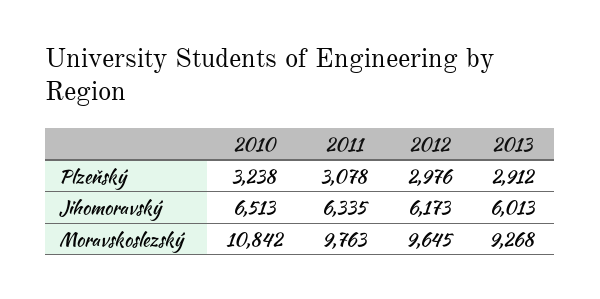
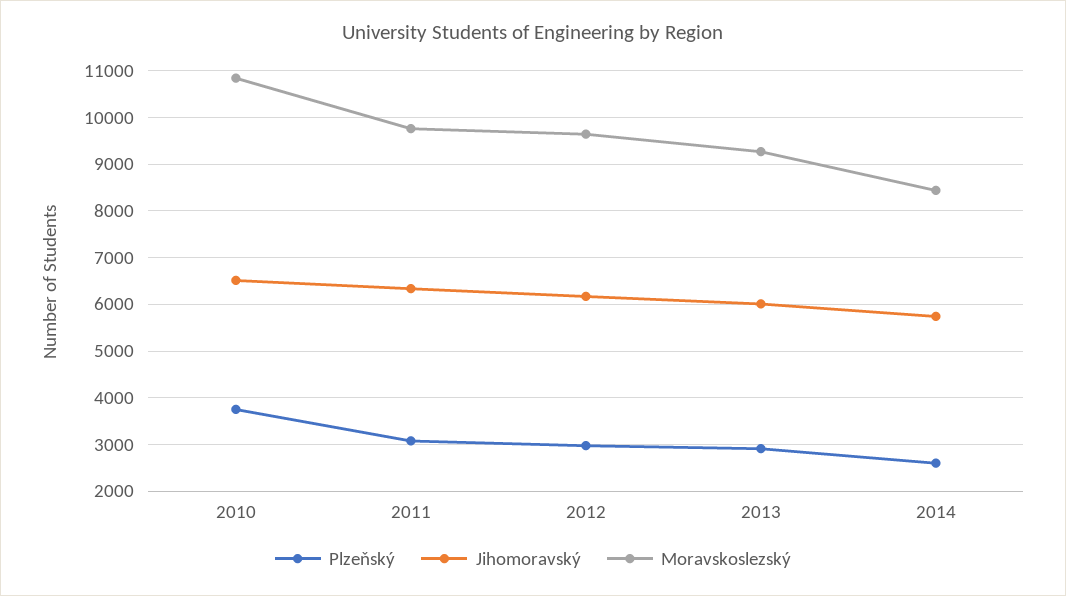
Plzeňský, 2010: 3238 -> 3800
Plzeňský, 2014: none -> 2600
Jihomoravský, 2014: none -> 5800
Moravskoslezský, 2014: none -> 8400

